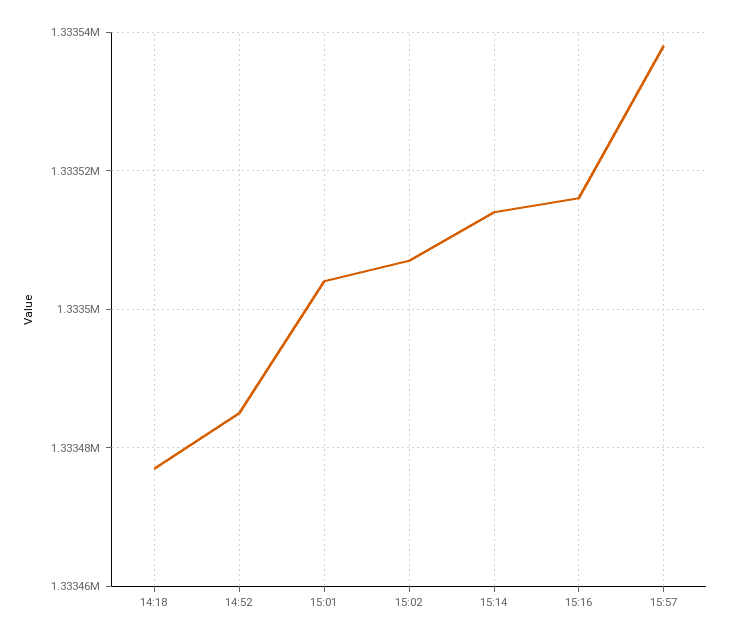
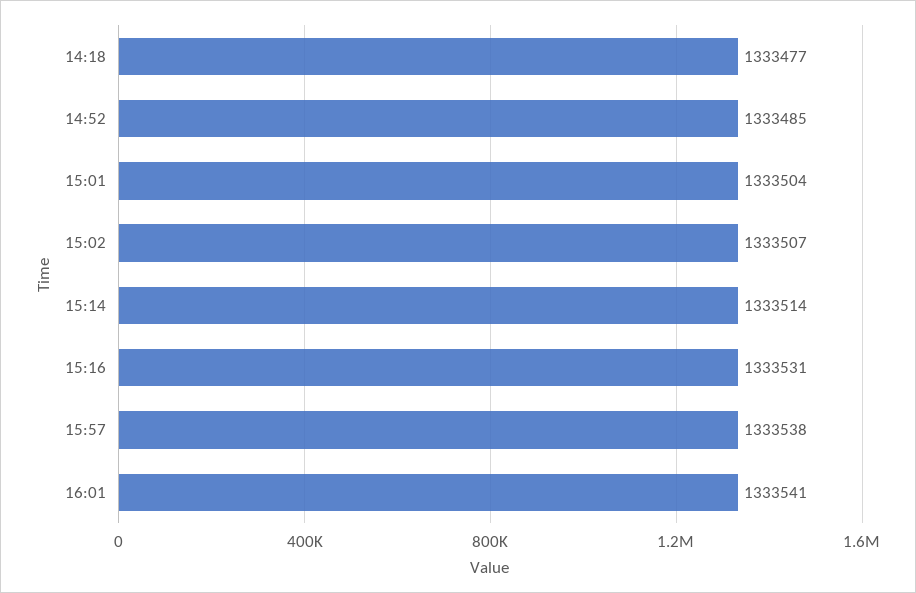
15:16: 1333515 -> 1333531
16:01: none -> 1333541

